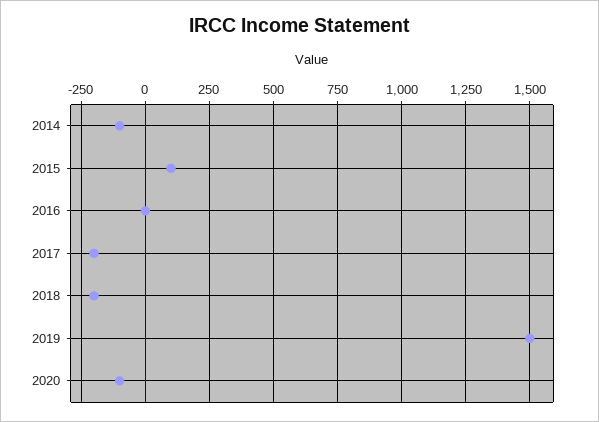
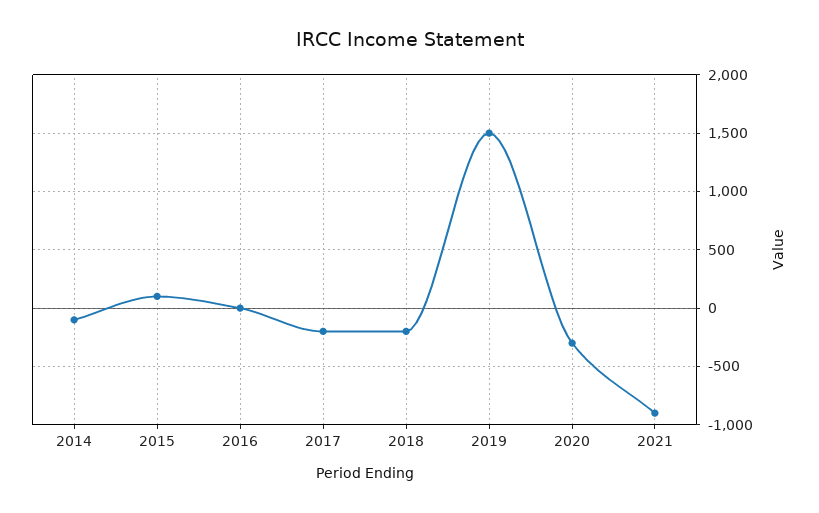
2020: -100 -> -300
2021: none -> -900

